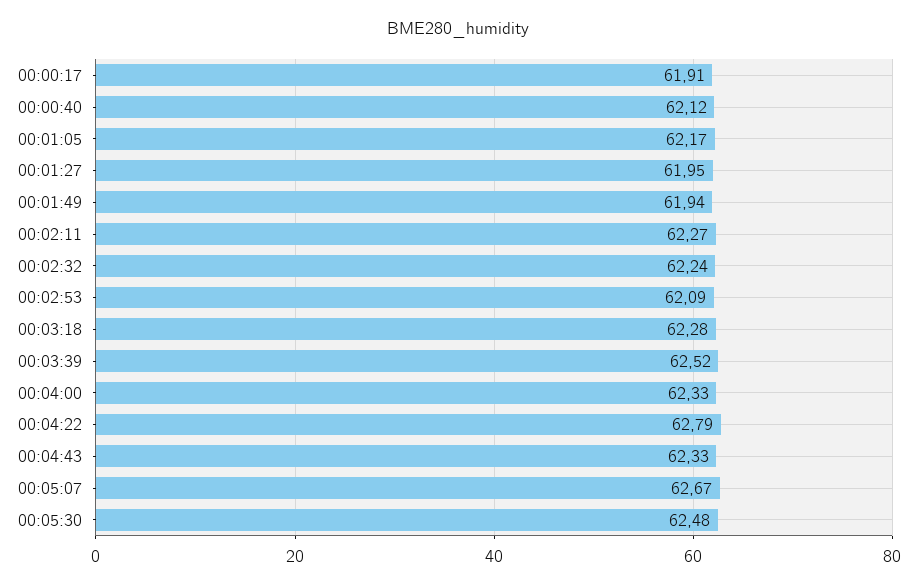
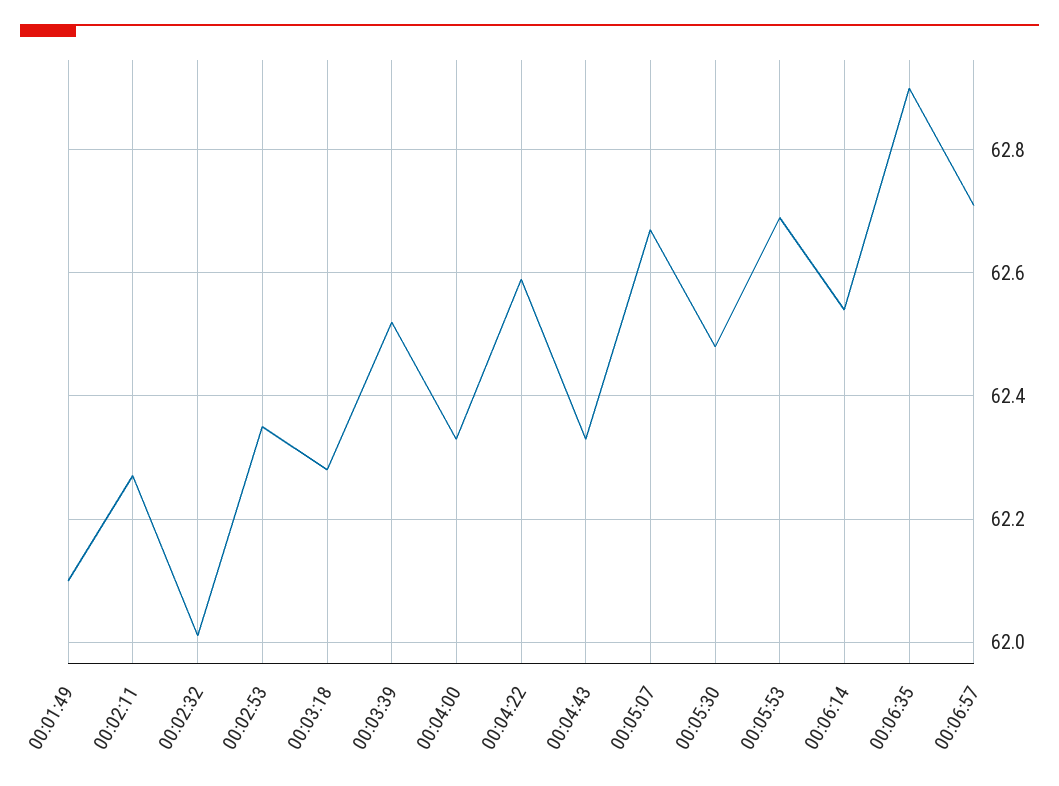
00:00:17: 61.91 -> none
00:00:40: 62.12 -> none
00:01:05: 62.17 -> none
00:01:27: 61.95 -> none
00:01:49: 61.94 -> 62.1
00:02:32: 62.24 -> 62
00:02:53: 62.09 -> 62.35
00:04:22: 62.79 -> 62.6
00:05:53: none -> 62.7
00:06:14: none -> 62.55
00:06:35: none -> 62.9
00:06:57: none -> 62.7

